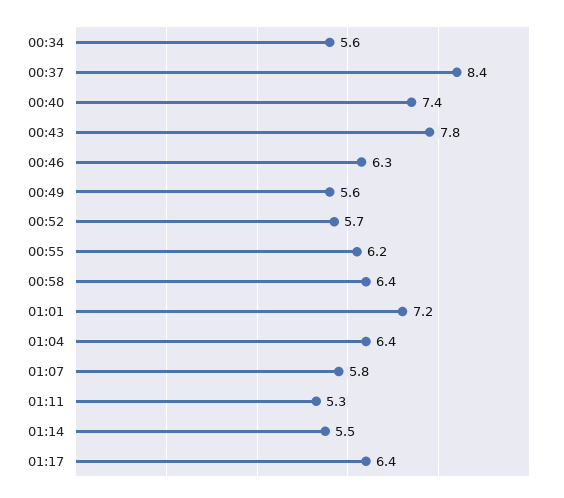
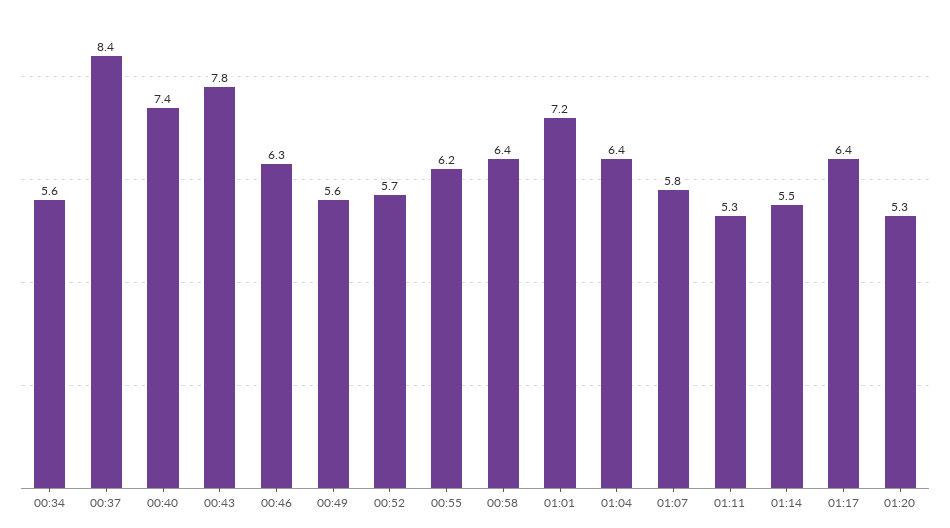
01:20: none -> 5.3

